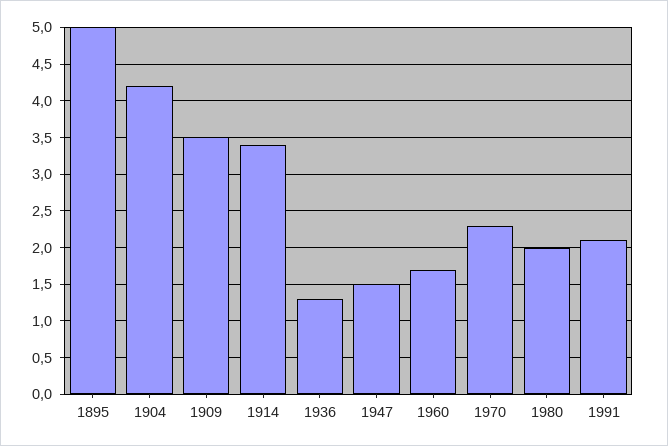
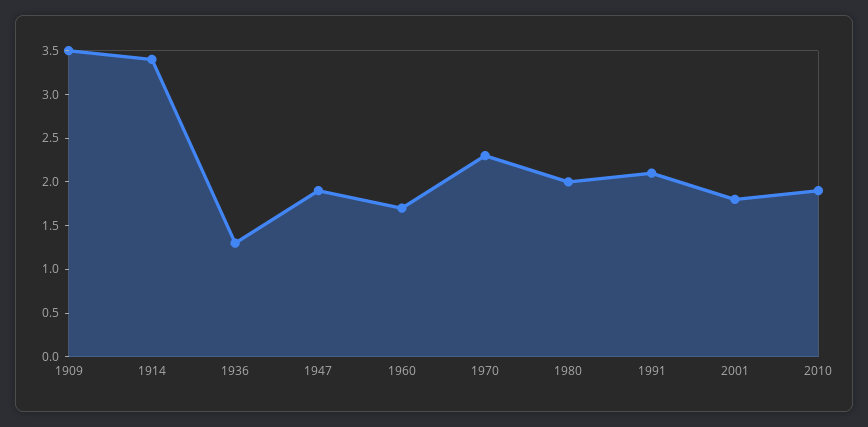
1895: 5 -> none
1904: 4.2 -> none
1947: 1.5 -> 1.9
2001: none -> 1.8
2010: none -> 1.9

